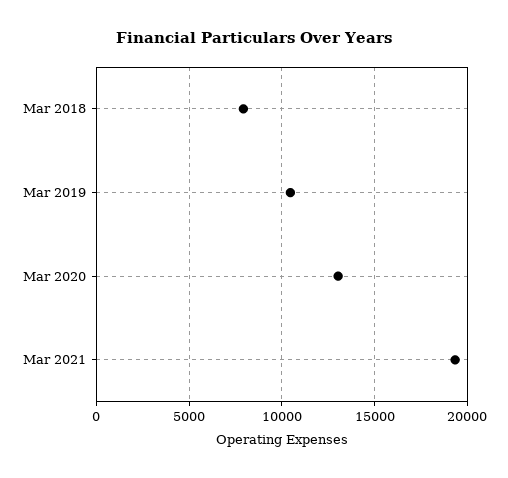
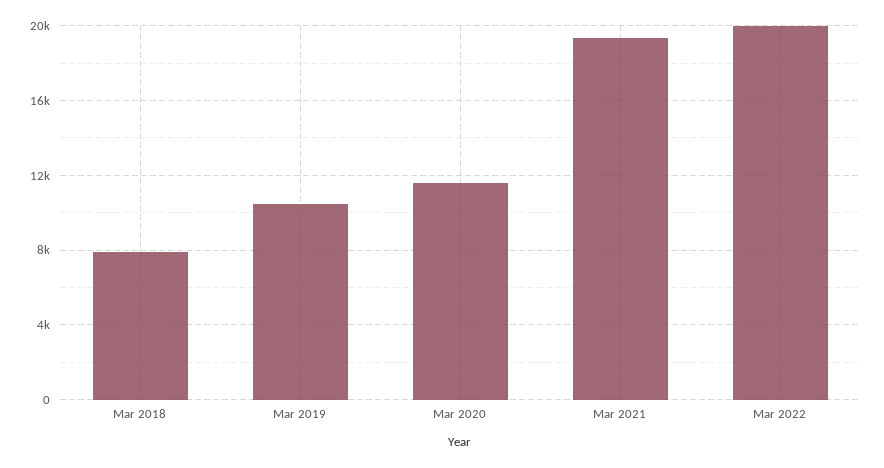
Mar 2020: 13000 -> 11500
Mar 2022: none -> 20000

